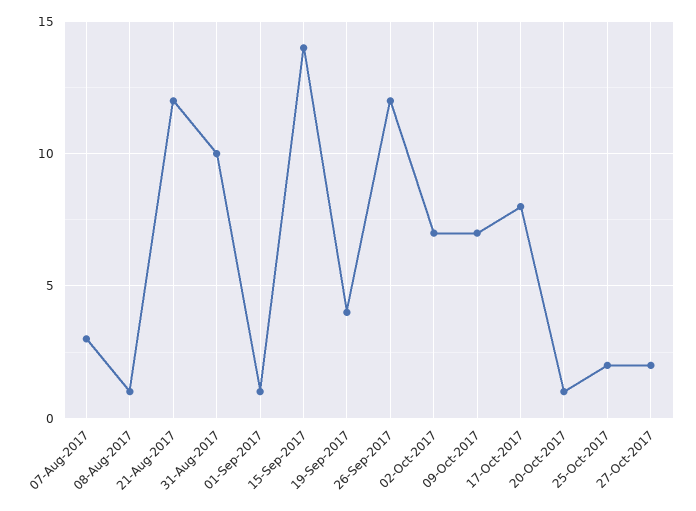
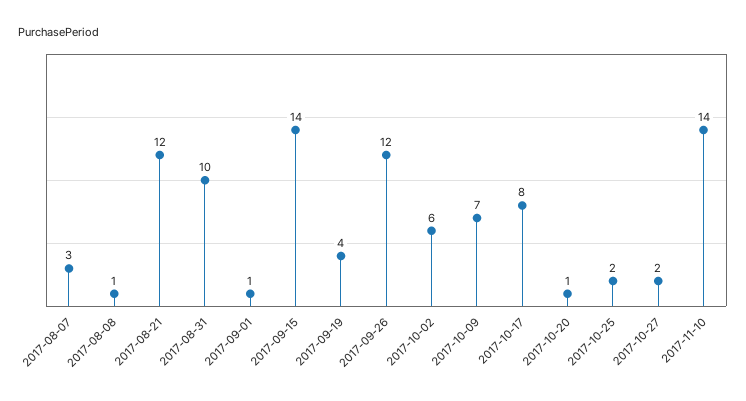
02-Oct-2017: 7 -> 6
2017-11-10: none -> 14

